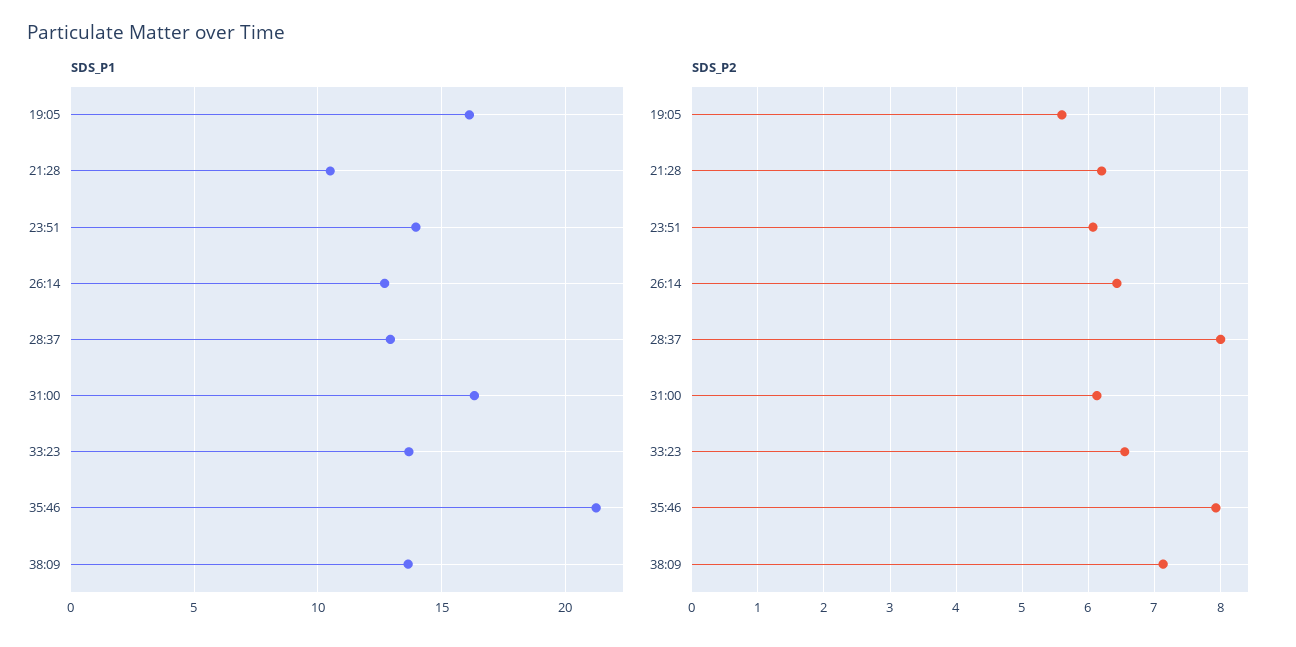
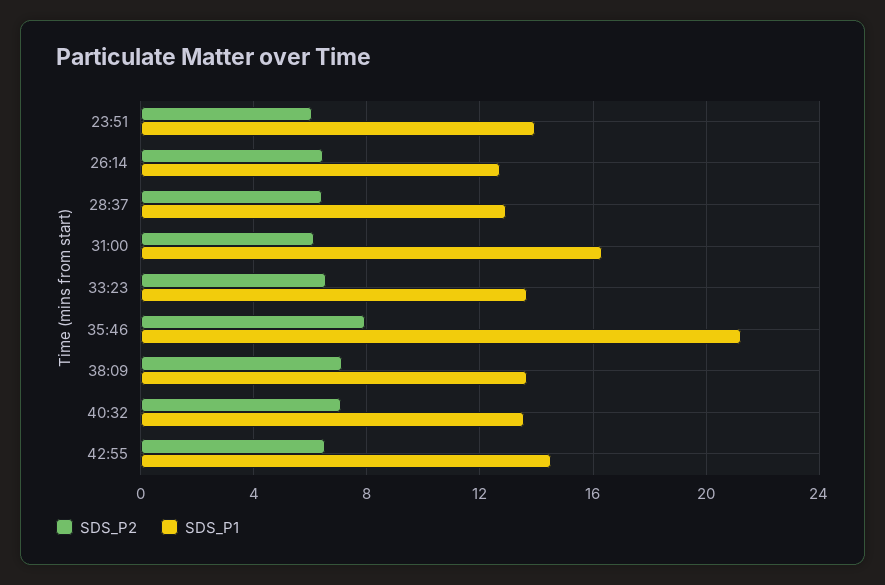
SDS_P1, 19:05: 16 -> none
SDS_P1, 21:28: 10.5 -> none
SDS_P2, 19:05: 5.6 -> none
SDS_P2, 21:28: 6.2 -> none
SDS_P2, 28:37: 8 -> 6.5
SDS_P2, 40:32: none -> 7
SDS_P1, 40:32: none -> 13.5
SDS_P2, 42:55: none -> 6.5
SDS_P1, 42:55: none -> 14.5

